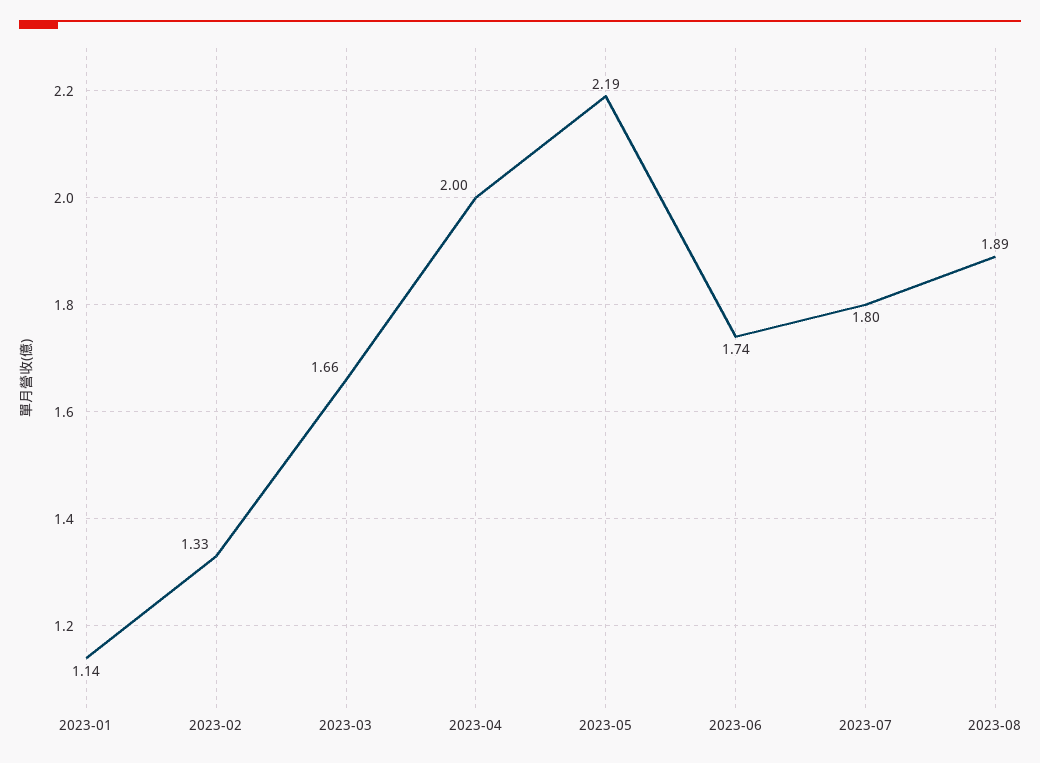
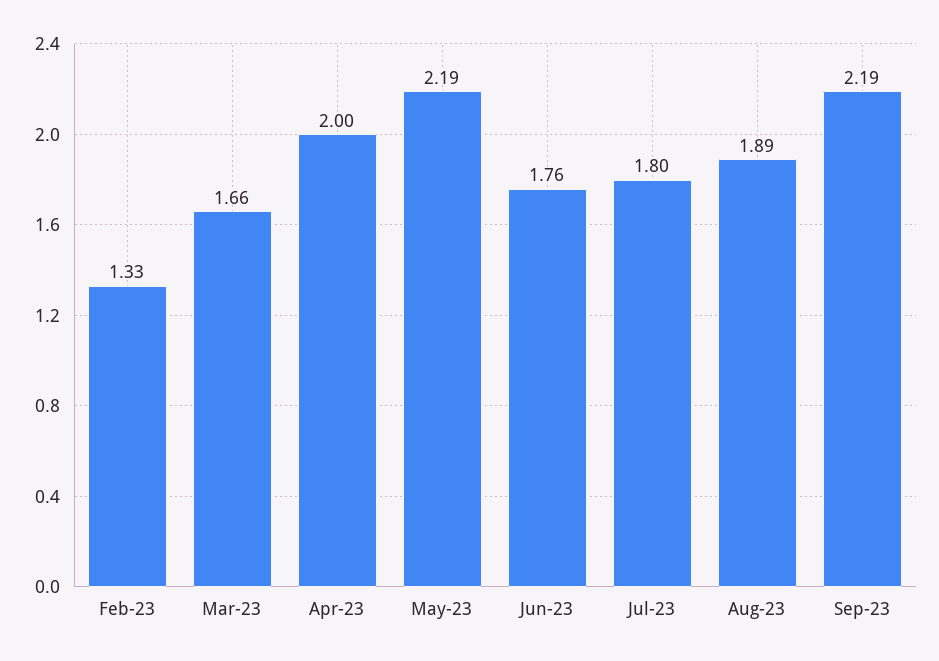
2023-01: 1.14 -> none
2023-06: 1.74 -> 1.76
Sep-23: none -> 2.19

